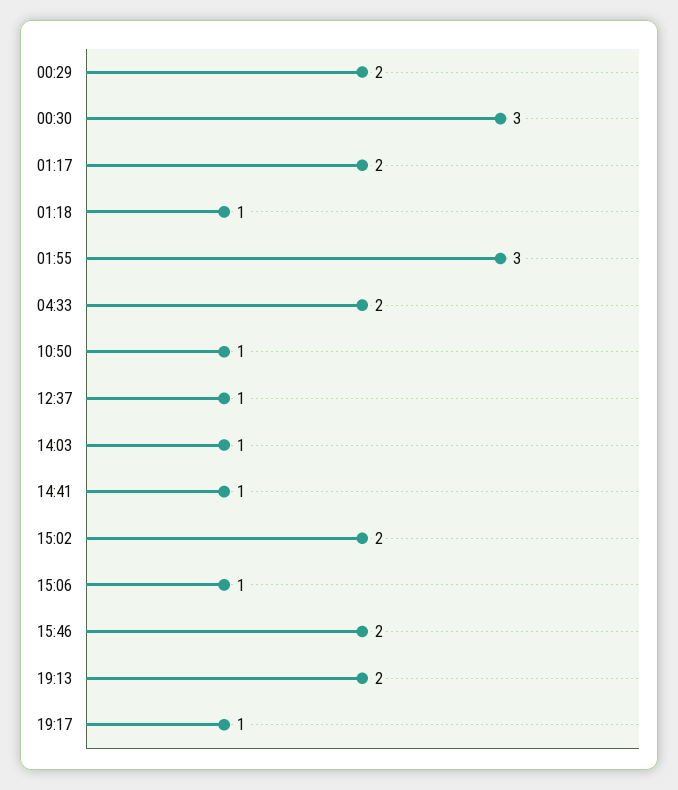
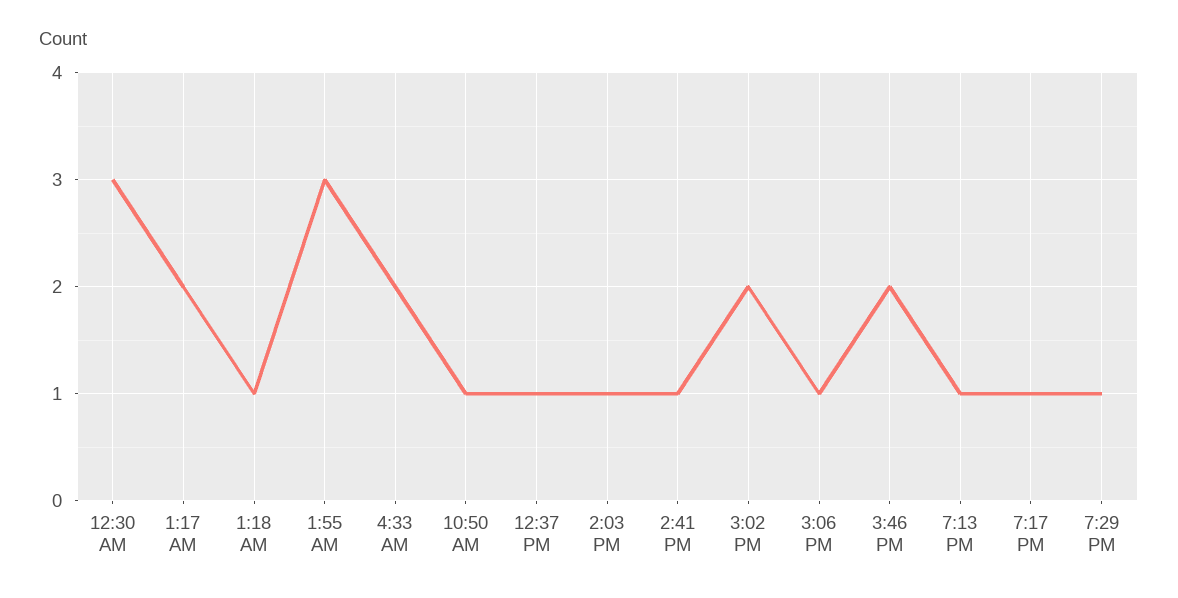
00:29: 2 -> none
19:13: 2 -> 1
7:29 PM: none -> 1

